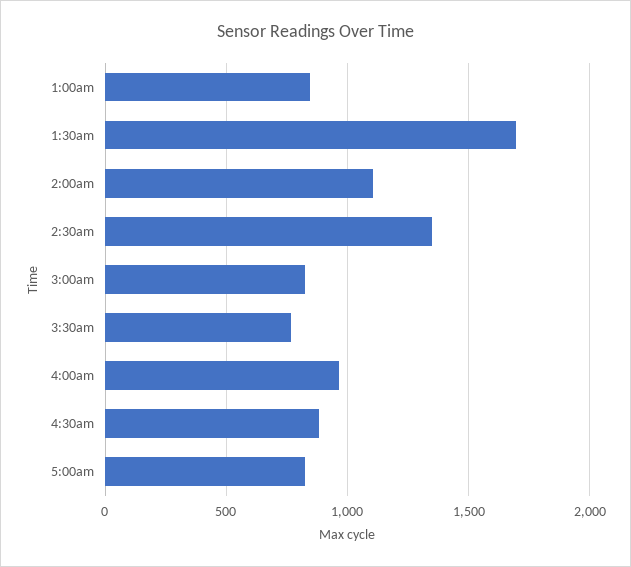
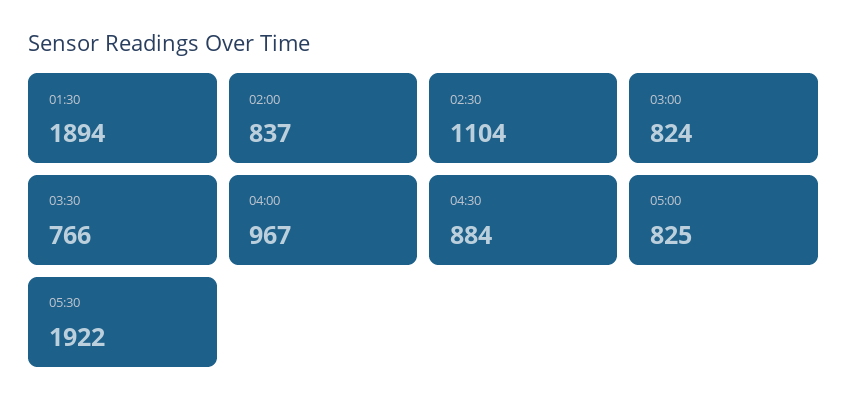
1:00am: 850 -> none
1:30am: 1700 -> 1894
2:00am: 1100 -> 837
2:30am: 1350 -> 1104
05:30: none -> 1922

